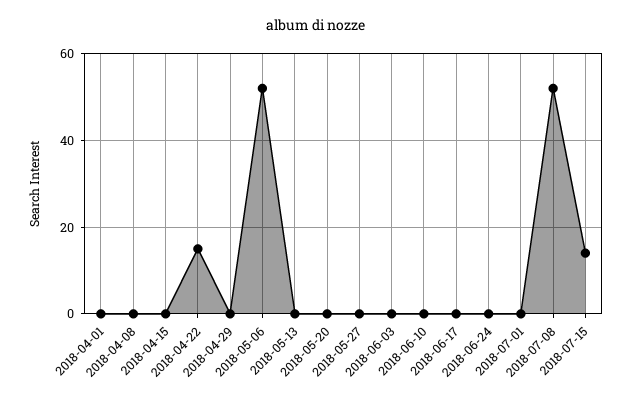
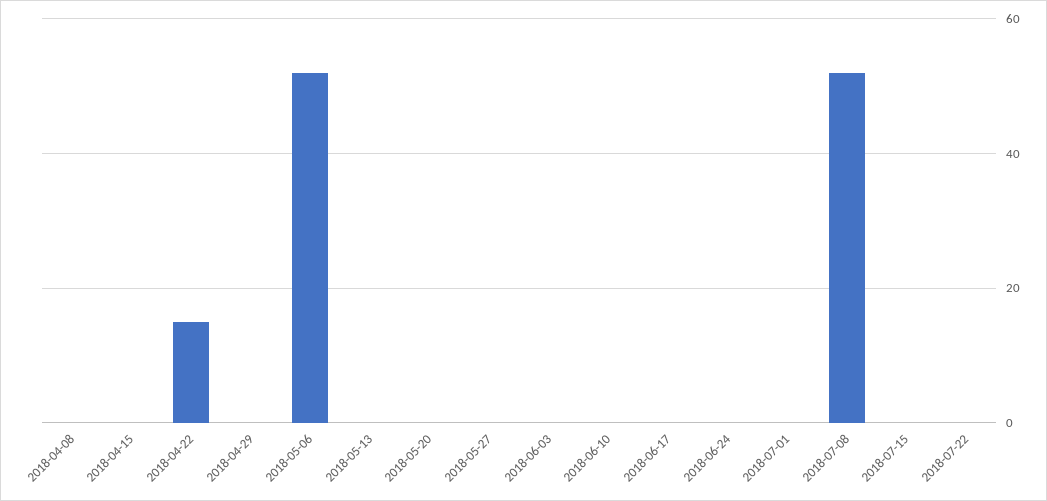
2018-04-01: 0 -> none
2018-07-15: 15 -> 0
2018-07-22: none -> 0

